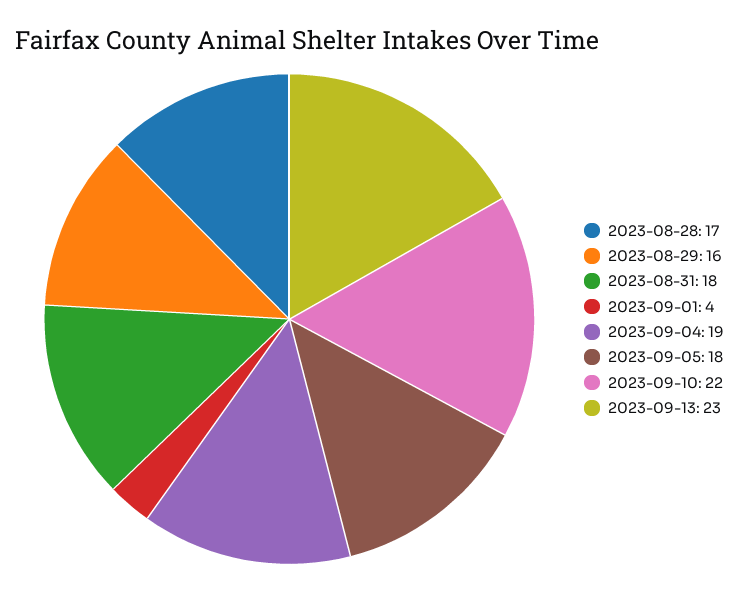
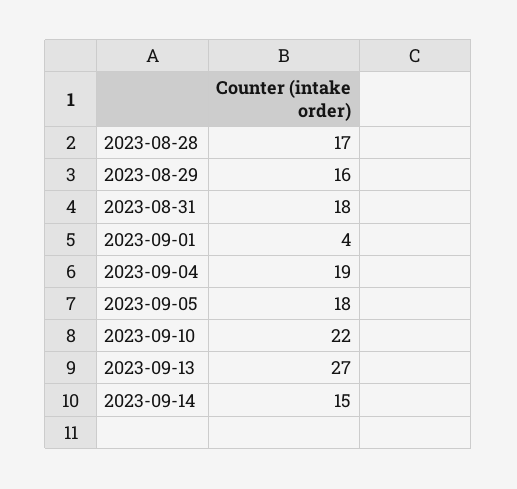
2023-09-13: 23 -> 27
2023-09-14: none -> 15

